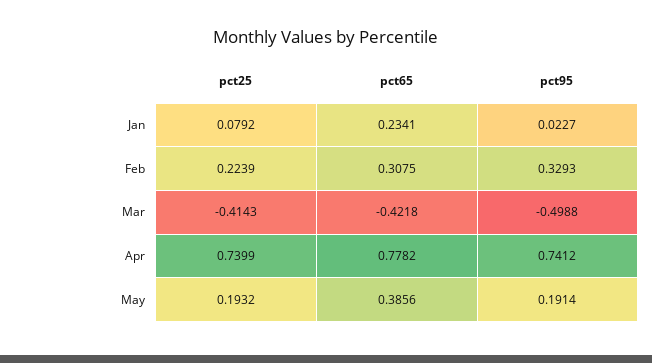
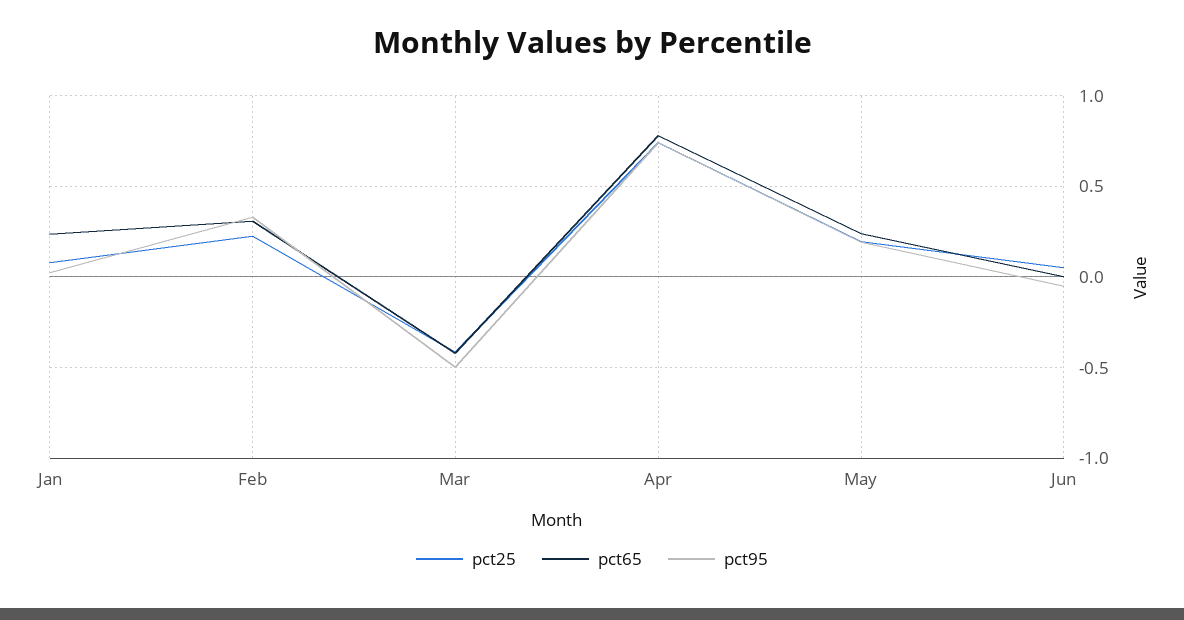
pct65, May: 0.3856 -> 0.25
pct25, Jun: none -> 0.05
pct65, Jun: none -> 0
pct95, Jun: none -> -0.05

